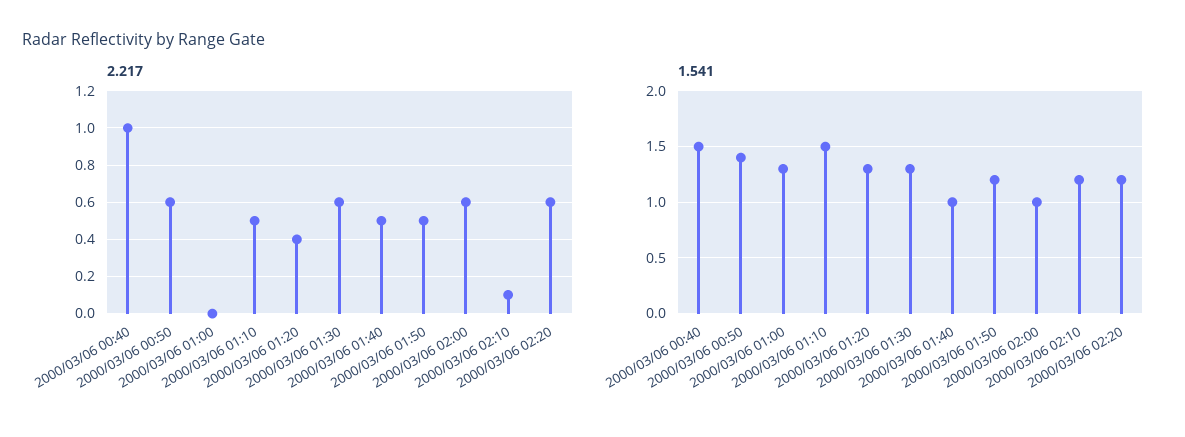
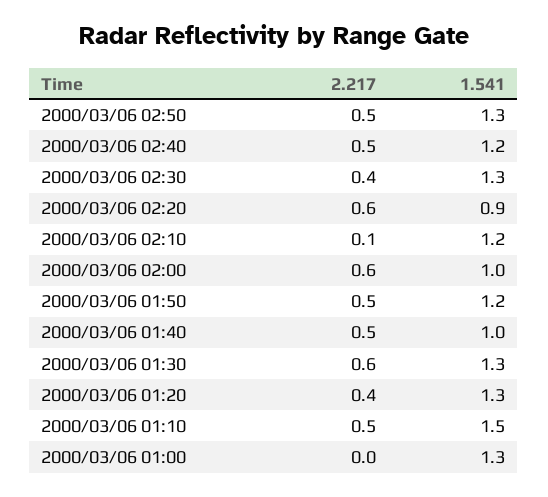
2.217, 2000/03/06 00:40: 1 -> none
2.217, 2000/03/06 00:50: 0.6 -> none
1.541, 2000/03/06 00:40: 1.5 -> none
1.541, 2000/03/06 00:50: 1.4 -> none
1.541, 2000/03/06 02:20: 1.2 -> 0.9
2.217, 2000/03/06 02:50: none -> 0.5
1.541, 2000/03/06 02:50: none -> 1.3
2.217, 2000/03/06 02:40: none -> 0.5
1.541, 2000/03/06 02:40: none -> 1.2
2.217, 2000/03/06 02:30: none -> 0.4
1.541, 2000/03/06 02:30: none -> 1.3

